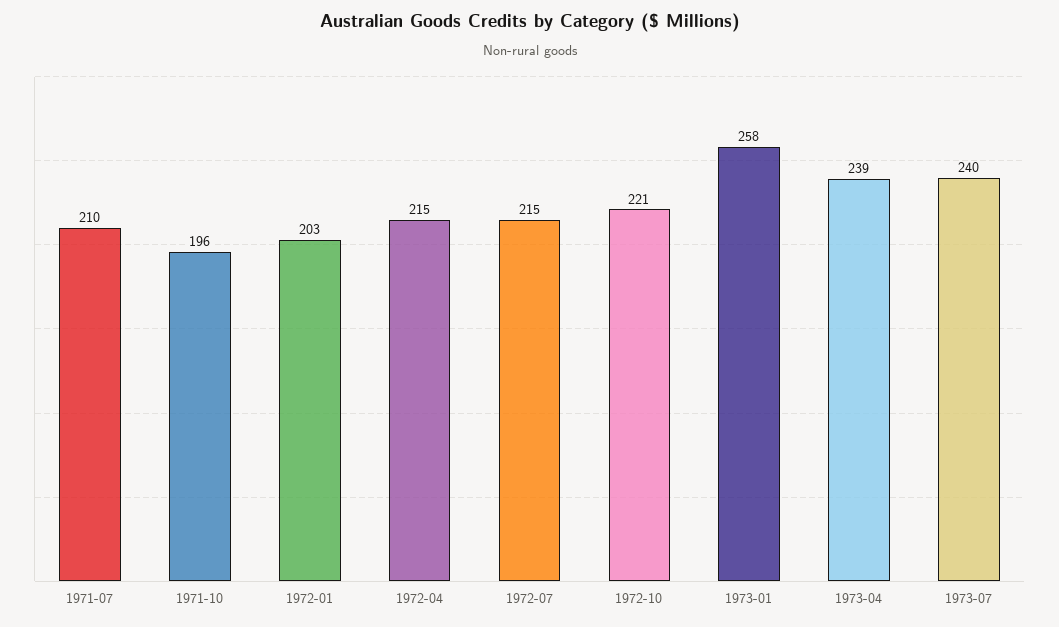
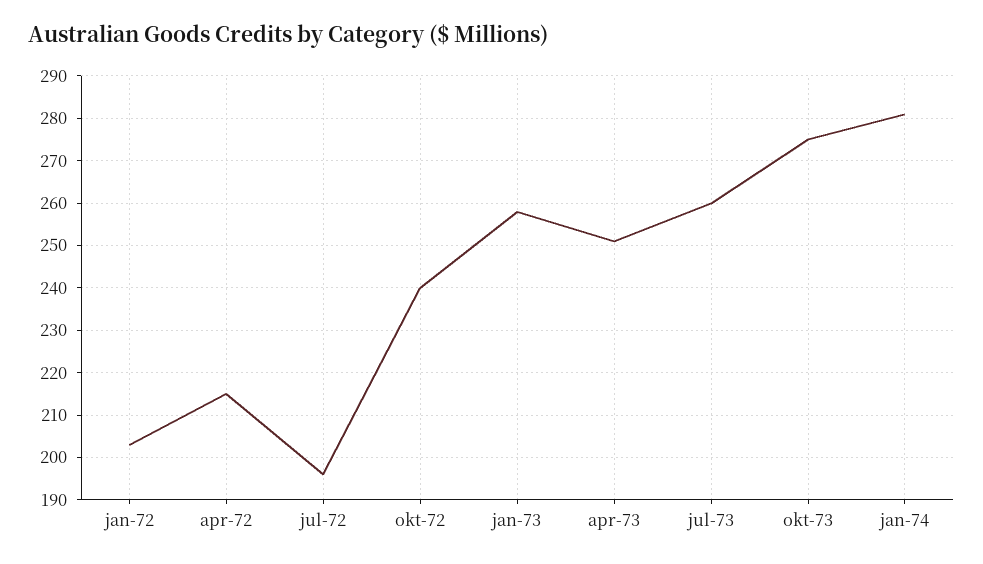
1971-07: 210 -> none
1971-10: 196 -> none
1972-07: 215 -> 195
1972-10: 221 -> 240
1973-04: 239 -> 250
1973-07: 240 -> 260
okt-73: none -> 275
jan-74: none -> 280

